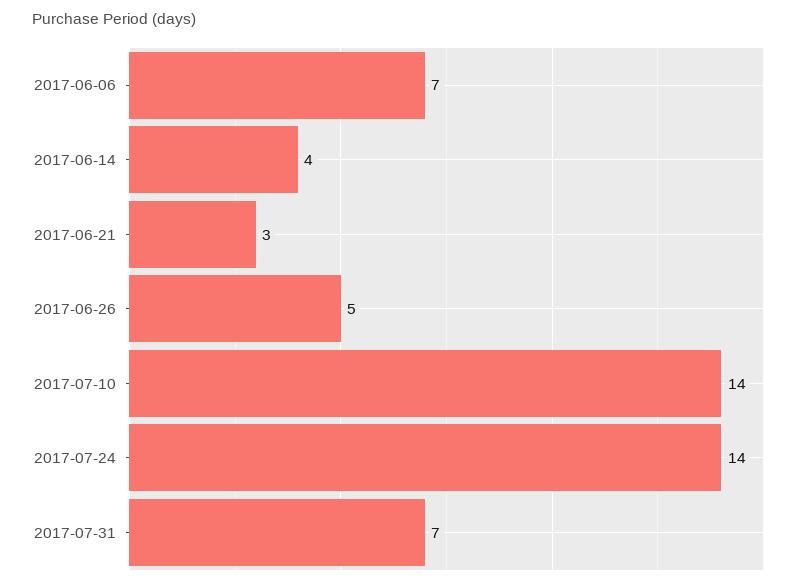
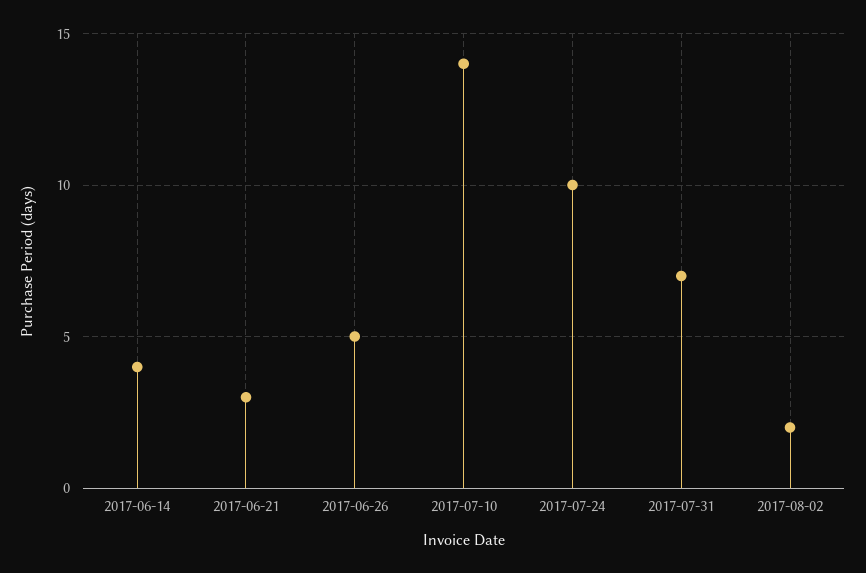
2017-06-06: 7 -> none
2017-07-24: 14 -> 10
2017-08-02: none -> 2

